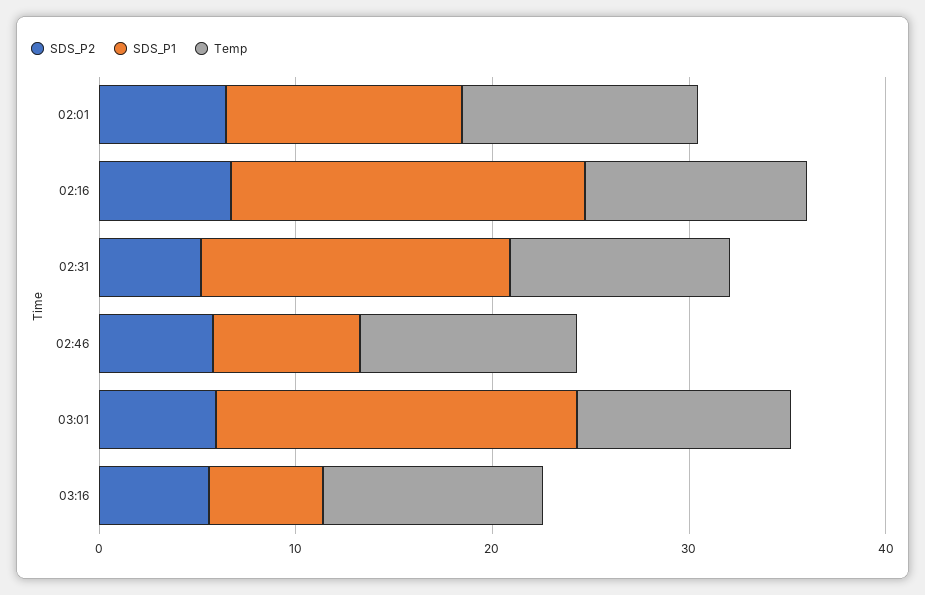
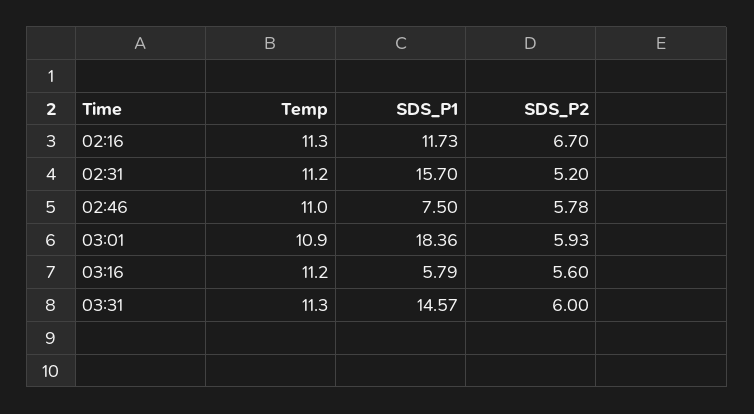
SDS_P2, 02:01: 6 -> none
SDS_P1, 02:01: 12 -> none
Temp, 02:01: 12 -> none
SDS_P1, 02:16: 18 -> 11.73
Temp, 03:31: none -> 11.3
SDS_P1, 03:31: none -> 14.57
SDS_P2, 03:31: none -> 6

